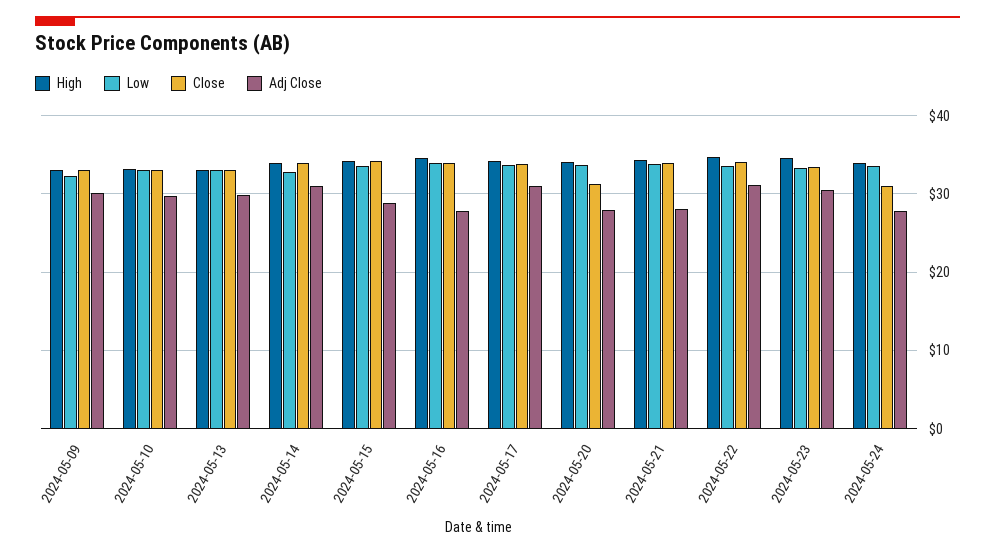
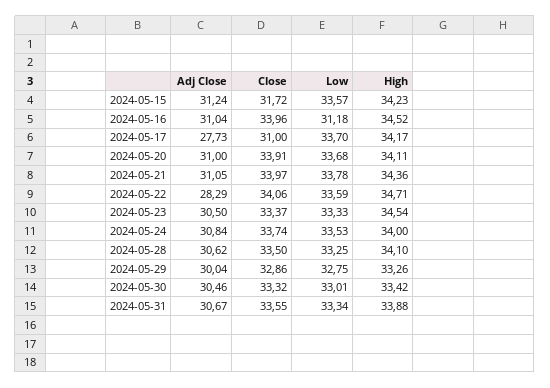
High, 2024-05-09: 33 -> none
Low, 2024-05-09: 32 -> none
Close, 2024-05-09: 33 -> none
Adj Close, 2024-05-09: 30 -> none
High, 2024-05-10: 33 -> none
Low, 2024-05-10: 33 -> none
Close, 2024-05-10: 33 -> none
Adj Close, 2024-05-10: 30 -> none
High, 2024-05-13: 33 -> none
Low, 2024-05-13: 33 -> none
Close, 2024-05-13: 33 -> none
Adj Close, 2024-05-13: 30 -> none
High, 2024-05-14: 34 -> none
Low, 2024-05-14: 33 -> none
Close, 2024-05-14: 34 -> none
Adj Close, 2024-05-14: 31 -> none
Close, 2024-05-15: 34 -> 31.72
Adj Close, 2024-05-15: 29 -> 31.24
Low, 2024-05-16: 34 -> 31.18
Adj Close, 2024-05-16: 28 -> 31.04
Close, 2024-05-17: 34 -> 31
Adj Close, 2024-05-17: 31 -> 27.73
Close, 2024-05-20: 31 -> 33.91
Adj Close, 2024-05-20: 28 -> 31
Adj Close, 2024-05-21: 28 -> 31.05
Adj Close, 2024-05-22: 31 -> 28.29
Close, 2024-05-24: 31 -> 33.74
Adj Close, 2024-05-24: 28 -> 30.84
Adj Close, 2024-05-28: none -> 30.62
Close, 2024-05-28: none -> 33.5
Low, 2024-05-28: none -> 33.25
High, 2024-05-28: none -> 34.1
Adj Close, 2024-05-29: none -> 30.04
Close, 2024-05-29: none -> 32.86
Low, 2024-05-29: none -> 32.75
High, 2024-05-29: none -> 33.26
Adj Close, 2024-05-30: none -> 30.46
Close, 2024-05-30: none -> 33.32
Low, 2024-05-30: none -> 33.01
High, 2024-05-30: none -> 33.42
Adj Close, 2024-05-31: none -> 30.67
Close, 2024-05-31: none -> 33.55
Low, 2024-05-31: none -> 33.34
High, 2024-05-31: none -> 33.88

